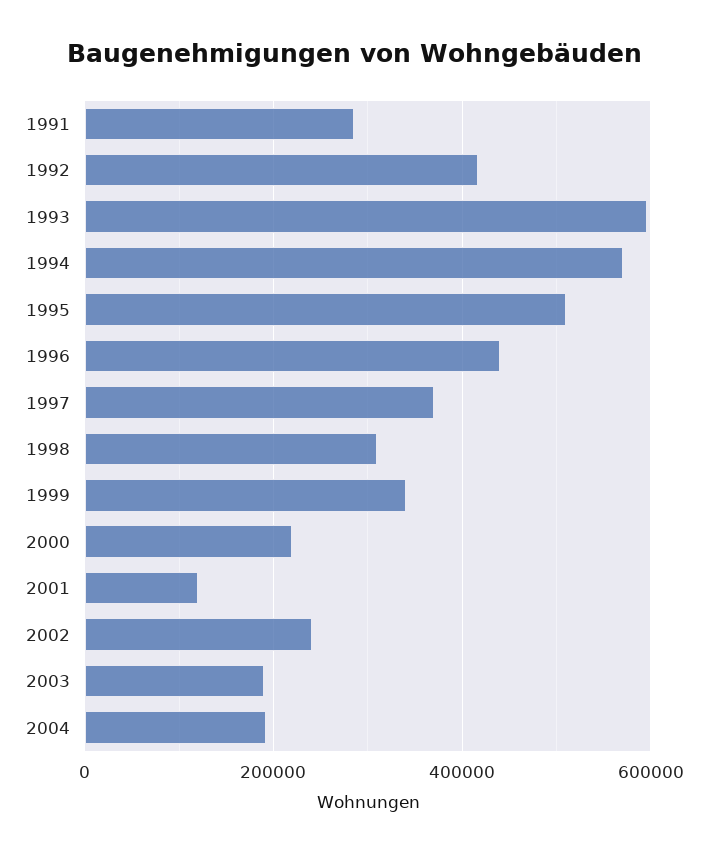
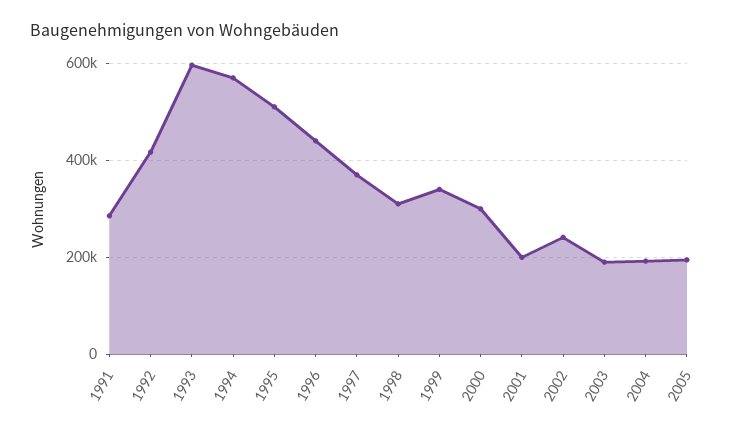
2000: 220000 -> 300000
2001: 120000 -> 200000
2005: none -> 200000

